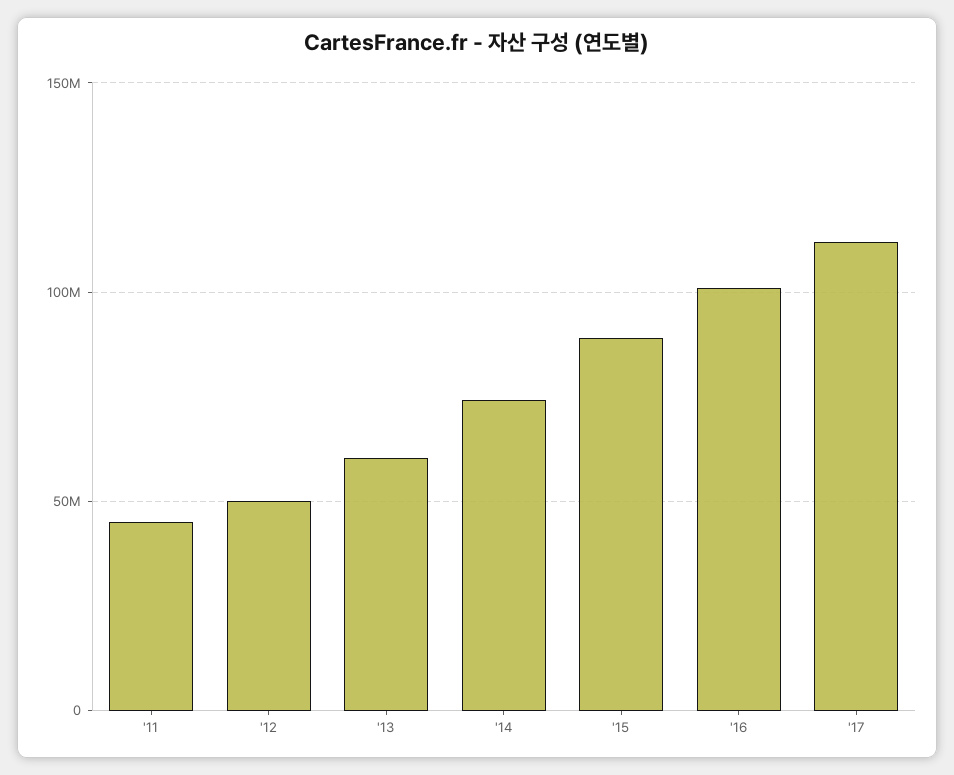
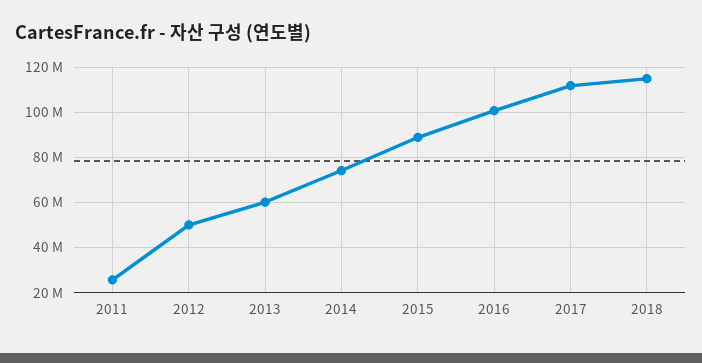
'11: 45000000 -> 25000000
2018: none -> 115000000

